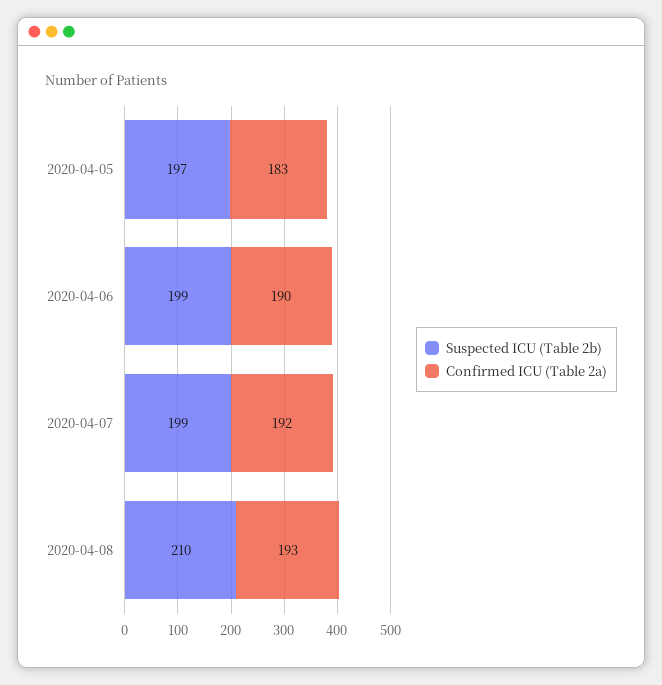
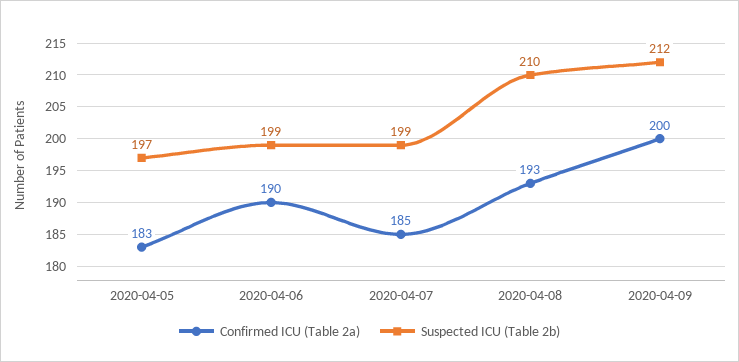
Confirmed ICU (Table 2a), 2020-04-07: 192 -> 185
Confirmed ICU (Table 2a), 2020-04-09: none -> 200
Suspected ICU (Table 2b), 2020-04-09: none -> 212

